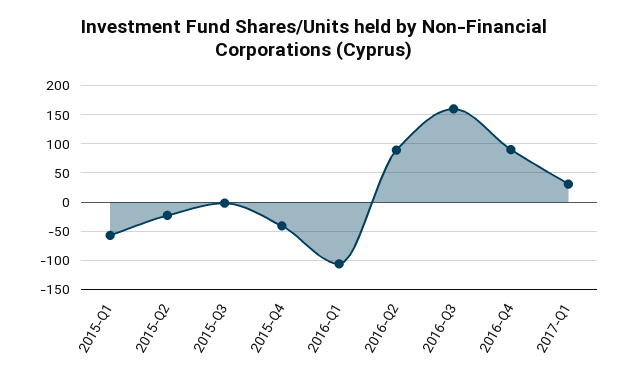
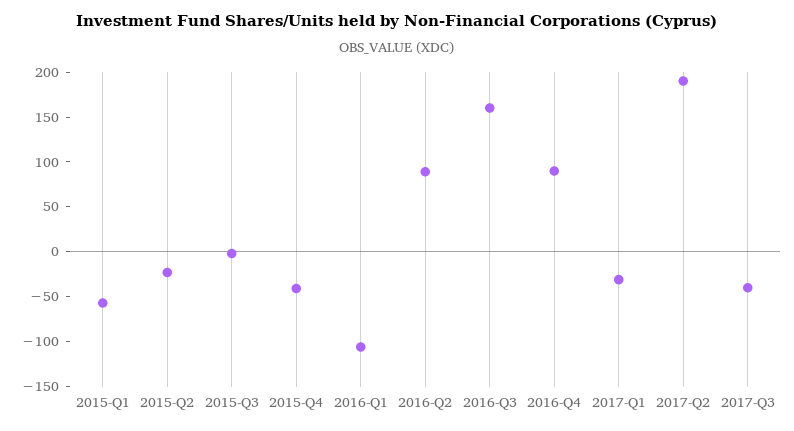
2017-Q1: 25 -> -30
2017-Q2: none -> 190
2017-Q3: none -> -40

